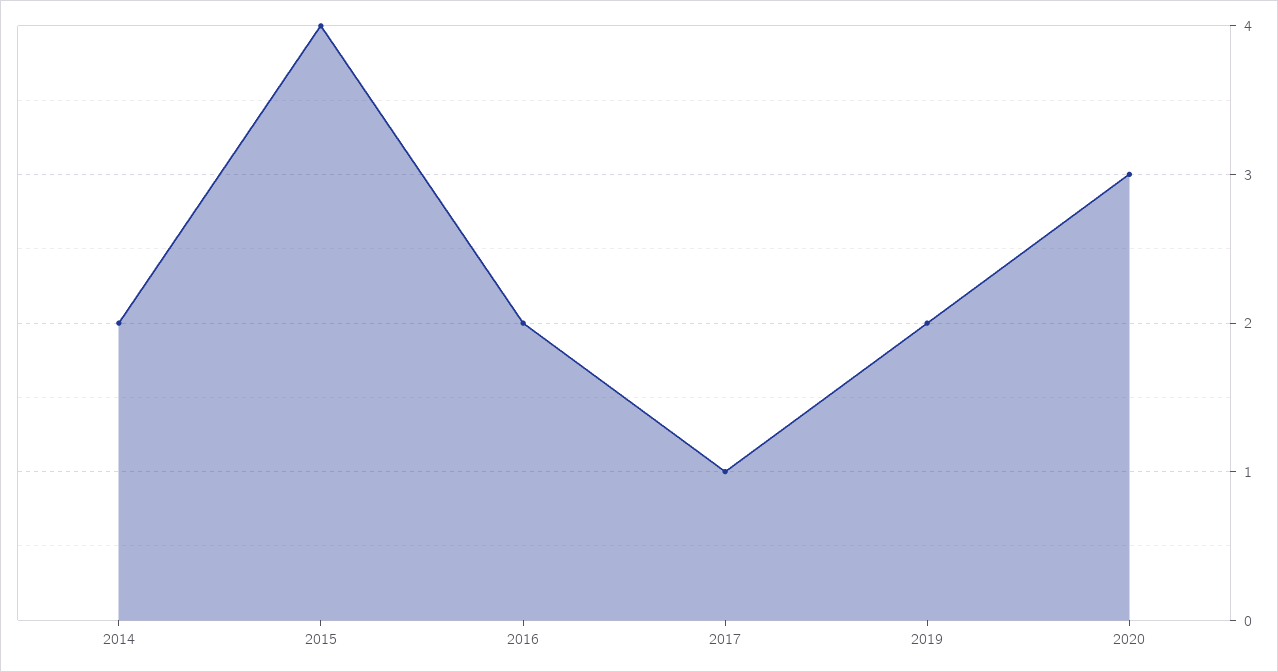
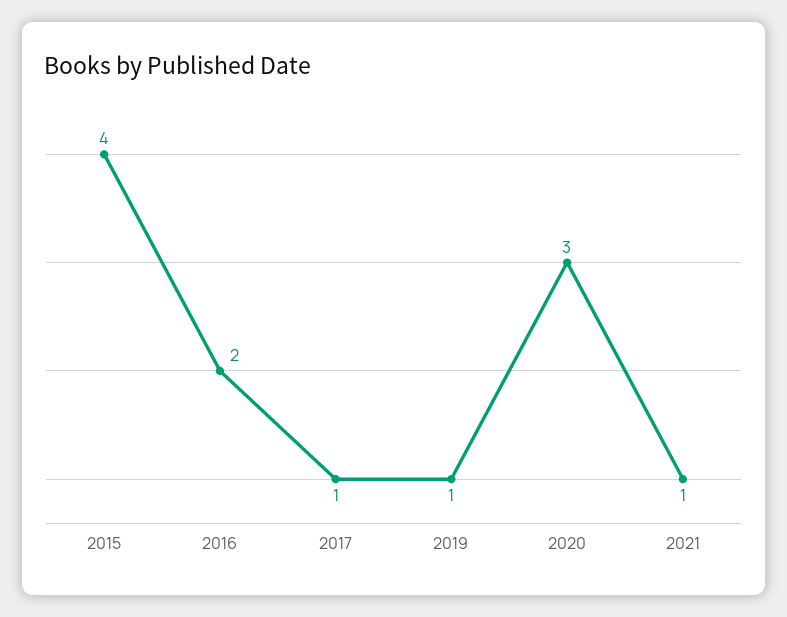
2014: 2 -> none
2019: 2 -> 1
2021: none -> 1

